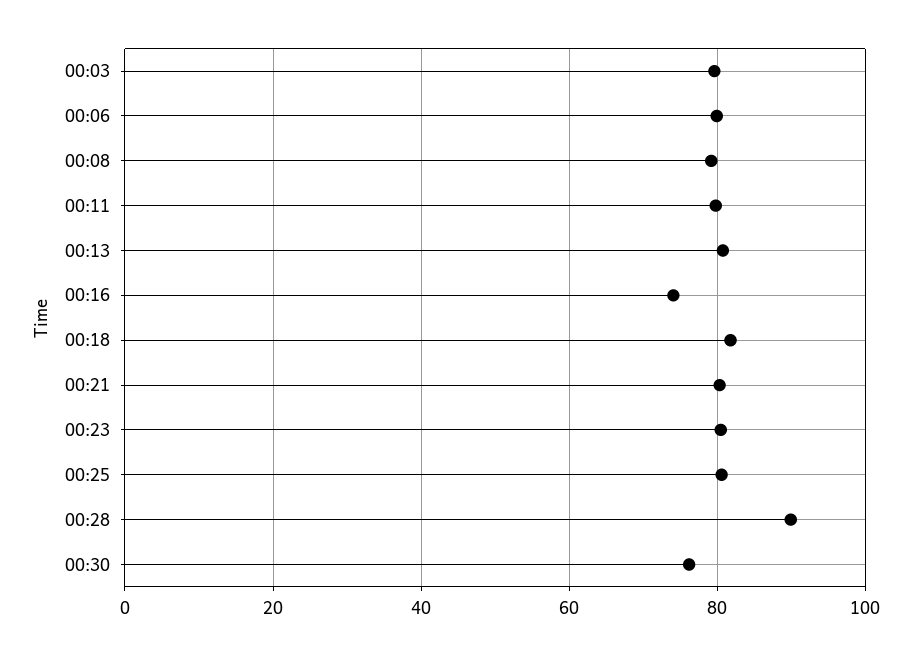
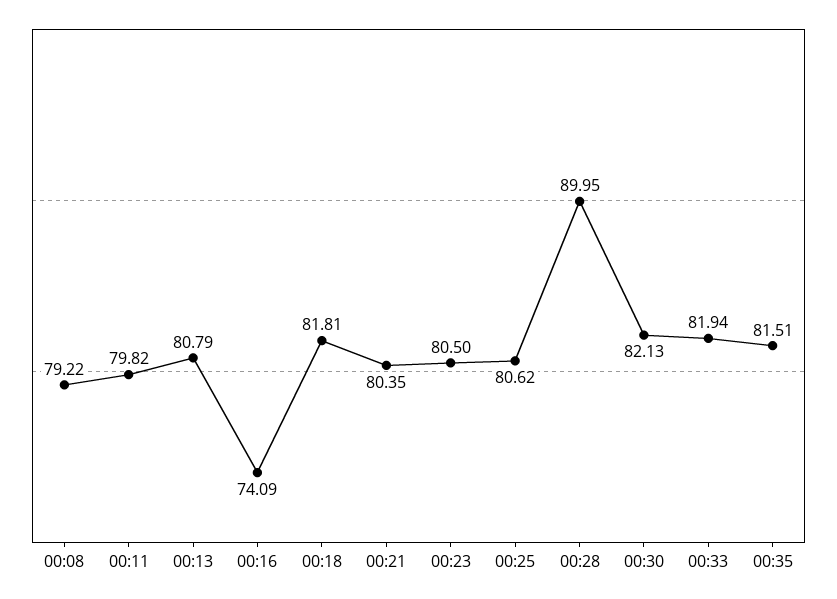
00:03: 80 -> none
00:06: 80 -> none
00:30: 76 -> 82.13
00:33: none -> 81.94
00:35: none -> 81.51

